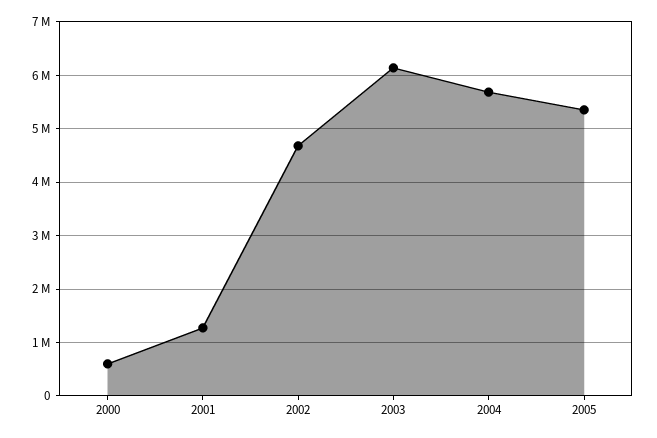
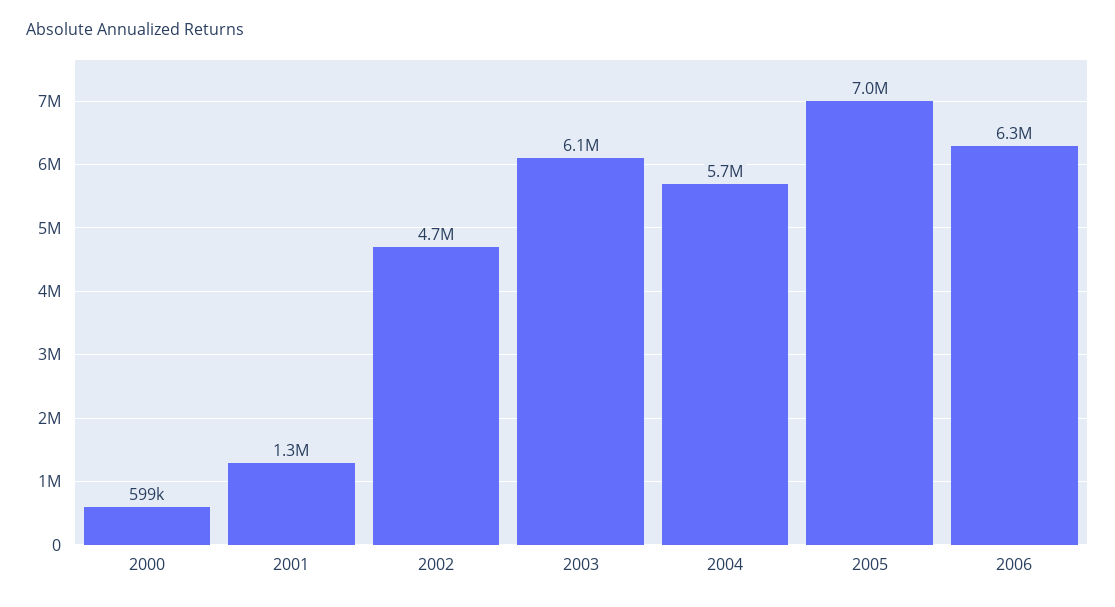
2005: 5400000 -> 7000000
2006: none -> 6300000

